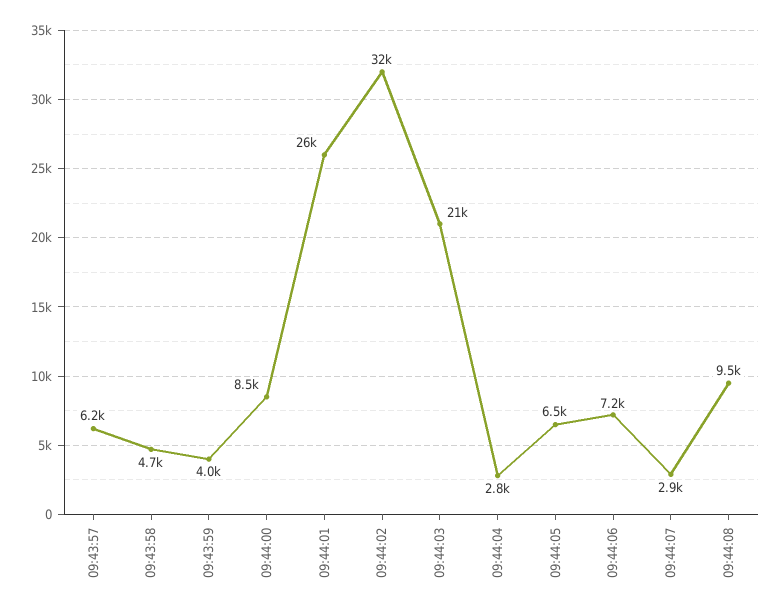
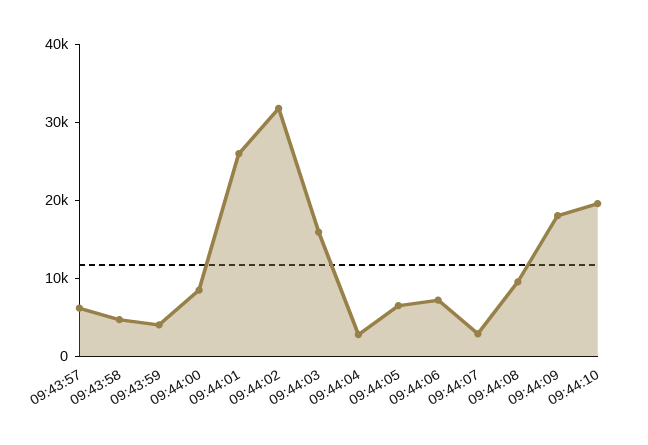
09:44:03: 21000 -> 16000
09:44:09: none -> 18000
09:44:10: none -> 20000

